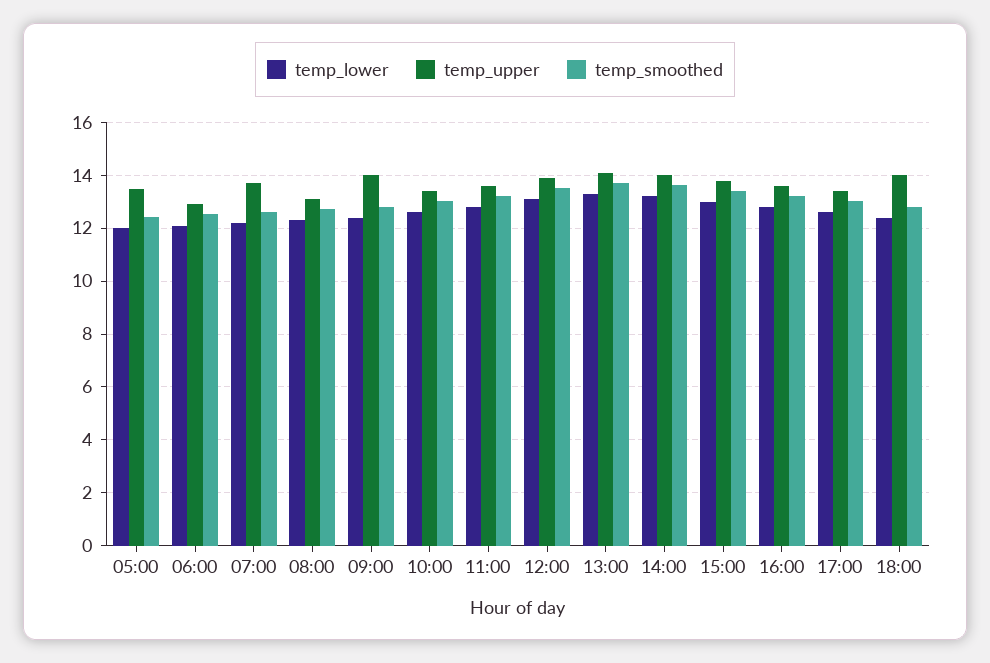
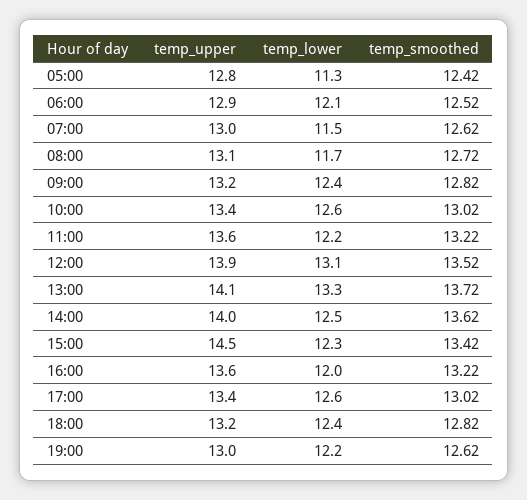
temp_lower, 05:00: 12 -> 11.3
temp_upper, 05:00: 13.5 -> 12.8
temp_lower, 07:00: 12.25 -> 11.5
temp_upper, 07:00: 13.75 -> 13
temp_lower, 08:00: 12.25 -> 11.7
temp_upper, 09:00: 14 -> 13.2
temp_lower, 11:00: 12.75 -> 12.2
temp_lower, 14:00: 13.25 -> 12.5
temp_lower, 15:00: 13 -> 12.3
temp_upper, 15:00: 13.75 -> 14.5
temp_lower, 16:00: 12.75 -> 12
temp_upper, 18:00: 14 -> 13.2
temp_upper, 19:00: none -> 13
temp_lower, 19:00: none -> 12.2
temp_smoothed, 19:00: none -> 12.62

